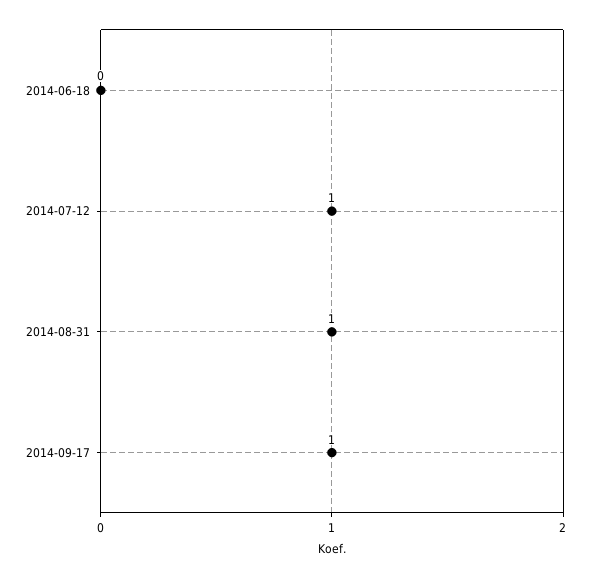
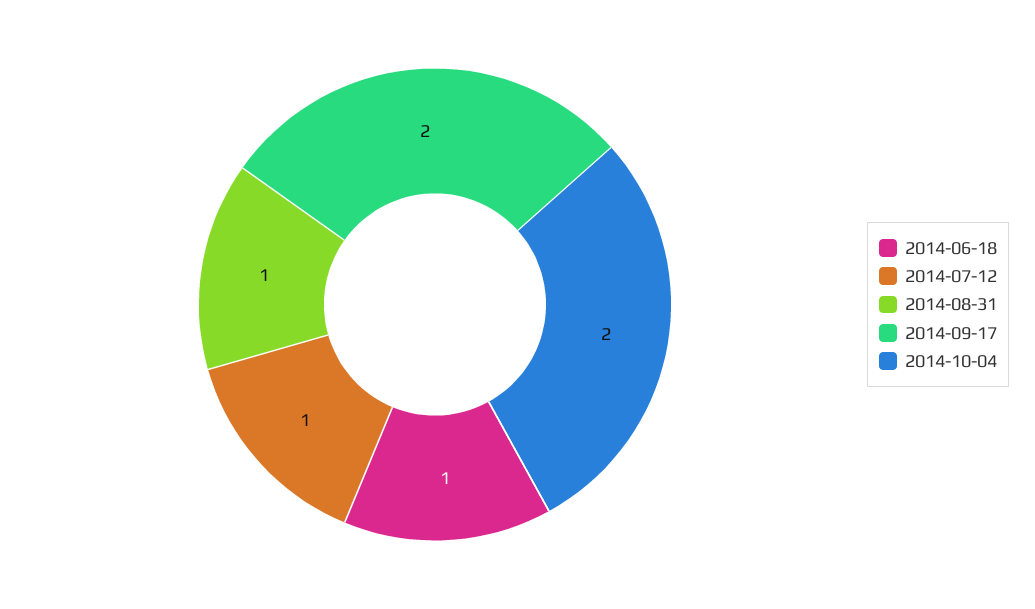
2014-06-18: 0 -> 1
2014-09-17: 1 -> 2
2014-10-04: none -> 2

